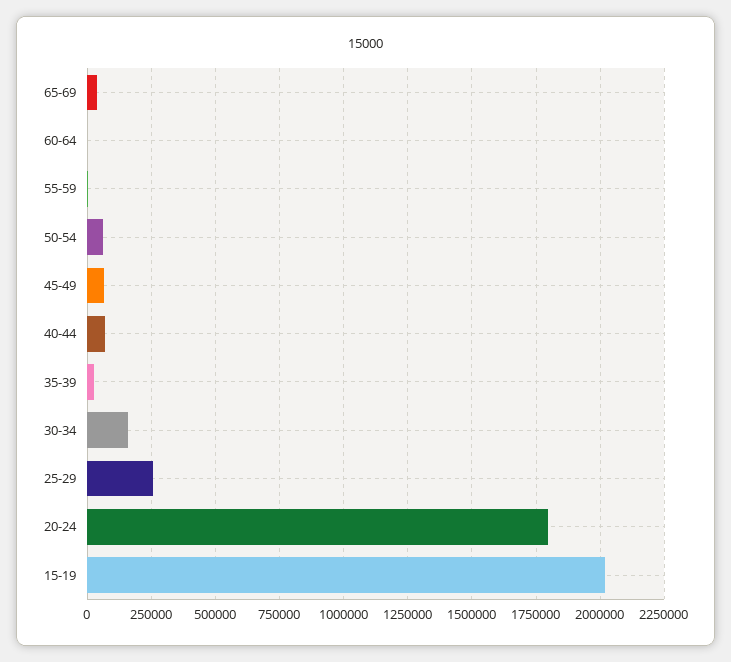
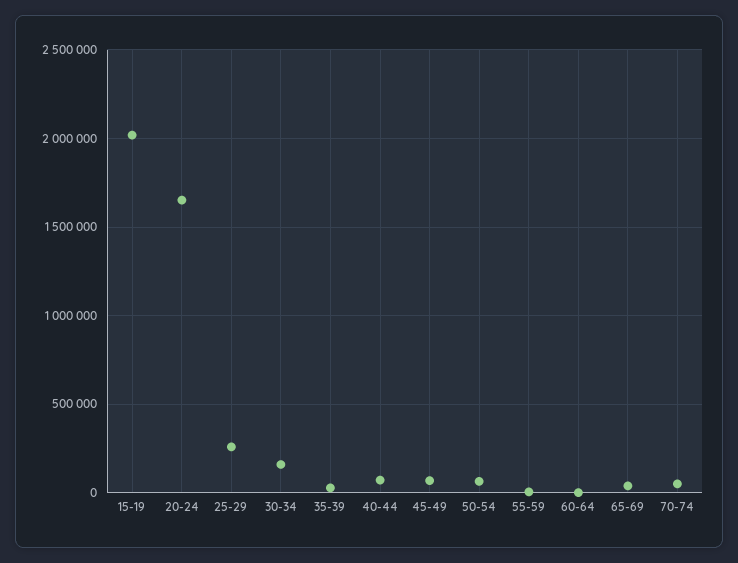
20-24: 1800000 -> 1650000
70-74: none -> 50000

